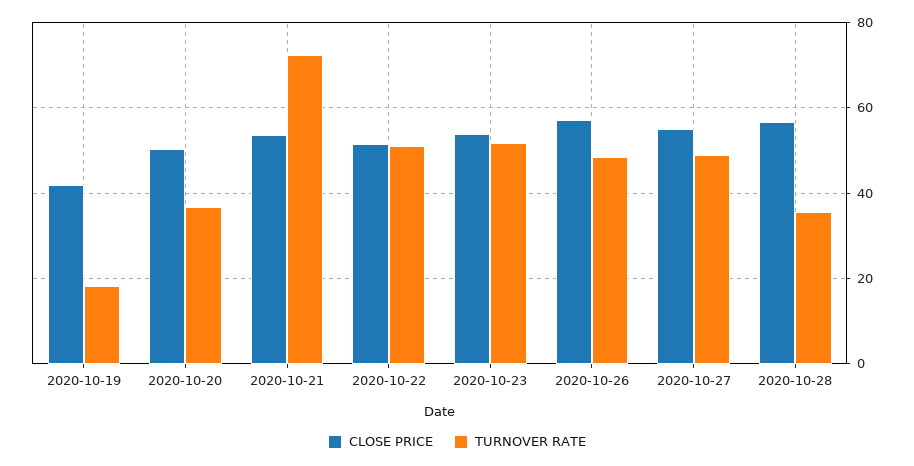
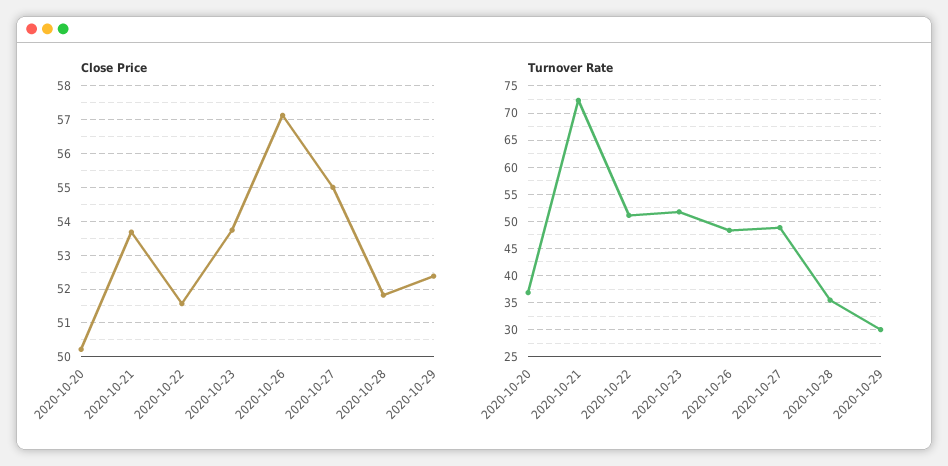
CLOSE PRICE, 2020-10-19: 42 -> none
TURNOVER RATE, 2020-10-19: 18 -> none
CLOSE PRICE, 2020-10-28: 56 -> 51.8
CLOSE PRICE, 2020-10-29: none -> 52.4
TURNOVER RATE, 2020-10-29: none -> 30

